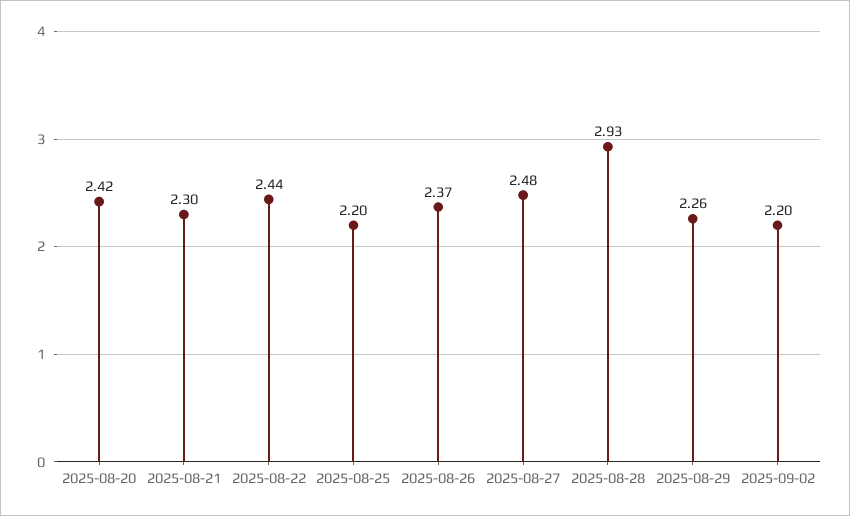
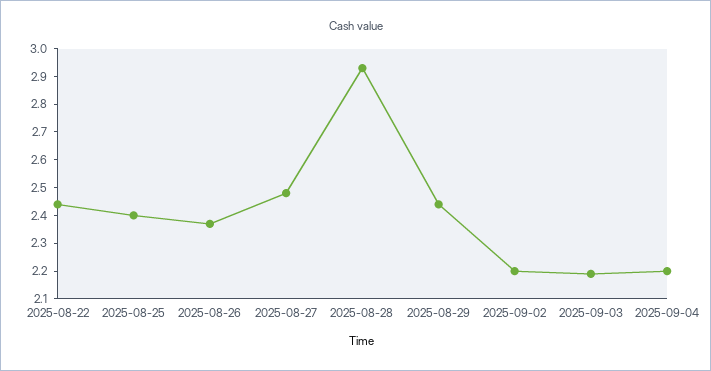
2025-08-20: 2.42 -> none
2025-08-21: 2.3 -> none
2025-08-25: 2.2 -> 2.4
2025-08-29: 2.26 -> 2.45
2025-09-03: none -> 2.2
2025-09-04: none -> 2.2

